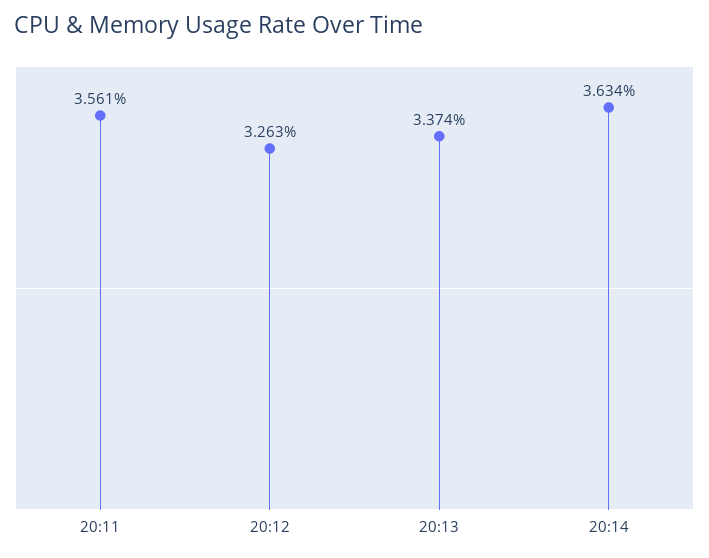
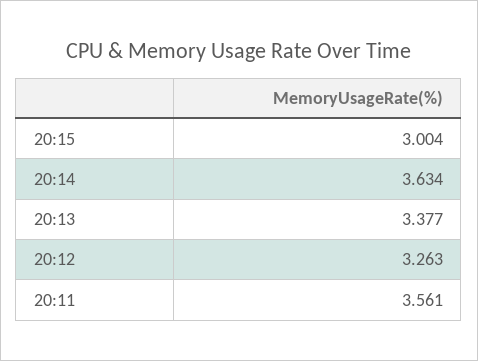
20:13: 3.374 -> 3.377
20:15: none -> 3.004

